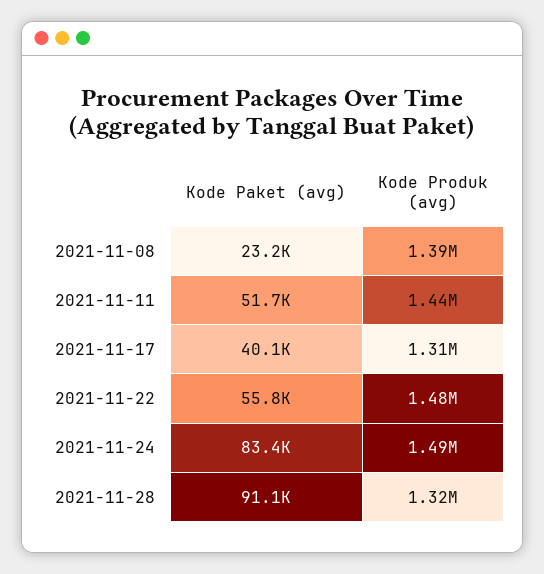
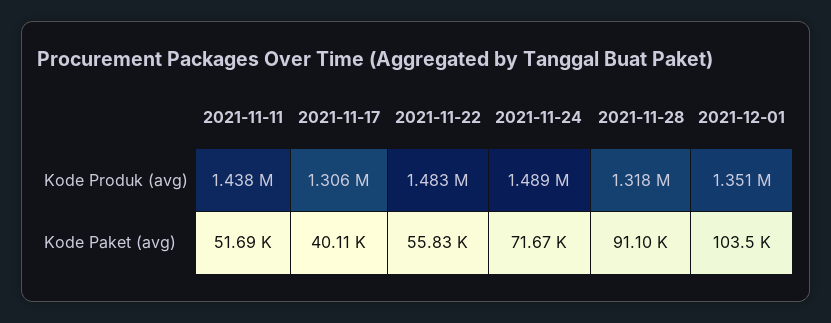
Kode Paket (avg), 2021-11-08: 23200 -> none
Kode Produk (avg), 2021-11-08: 1390000 -> none
Kode Paket (avg), 2021-11-24: 83400 -> 71670
Kode Produk (avg), 2021-12-01: none -> 1351000
Kode Paket (avg), 2021-12-01: none -> 103500

